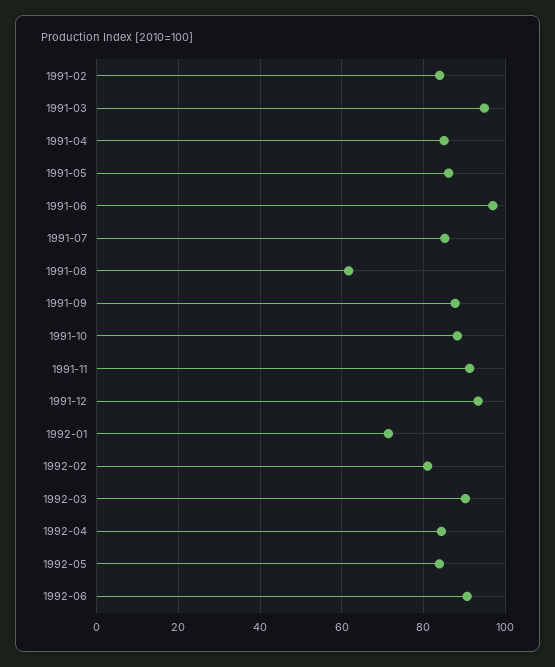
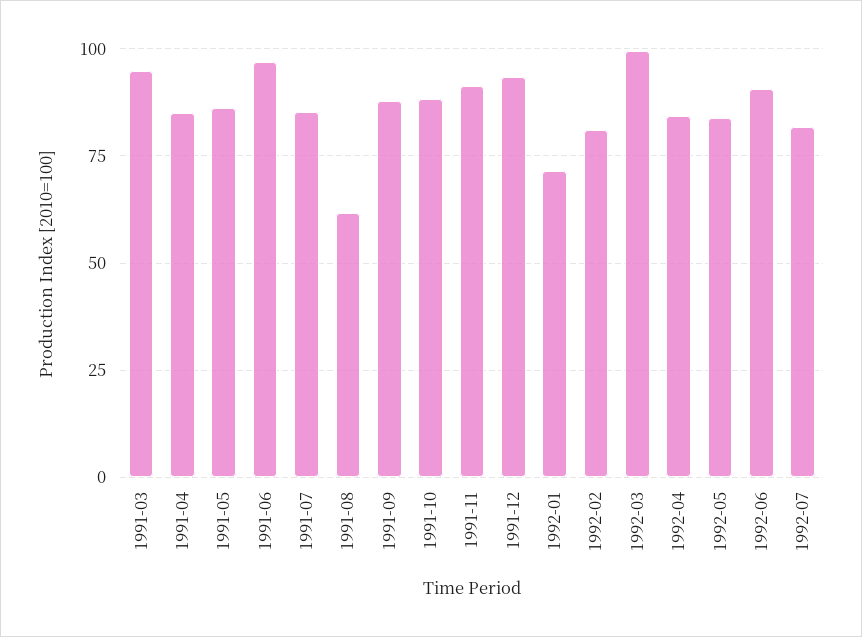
1991-02: 84 -> none
1992-03: 90 -> 100
1992-07: none -> 82.5

